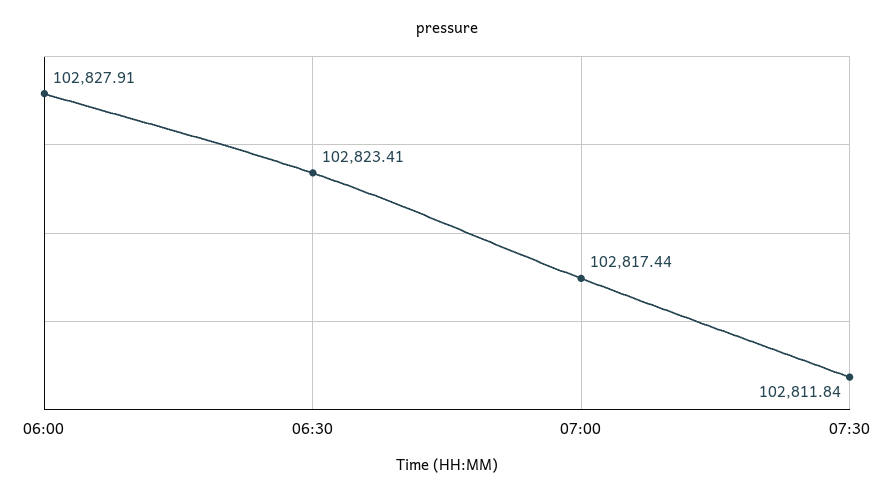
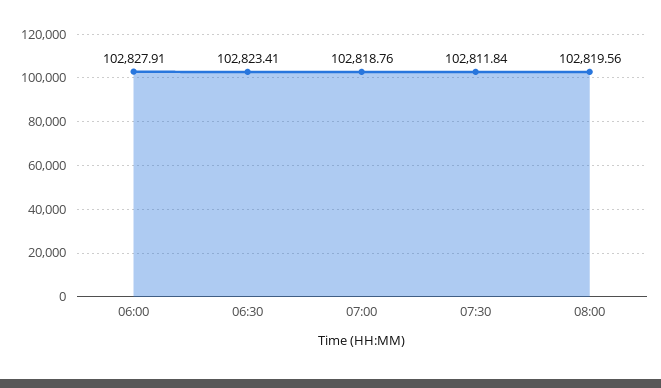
07:00: 102817.44 -> 102818.76
08:00: none -> 102819.56

